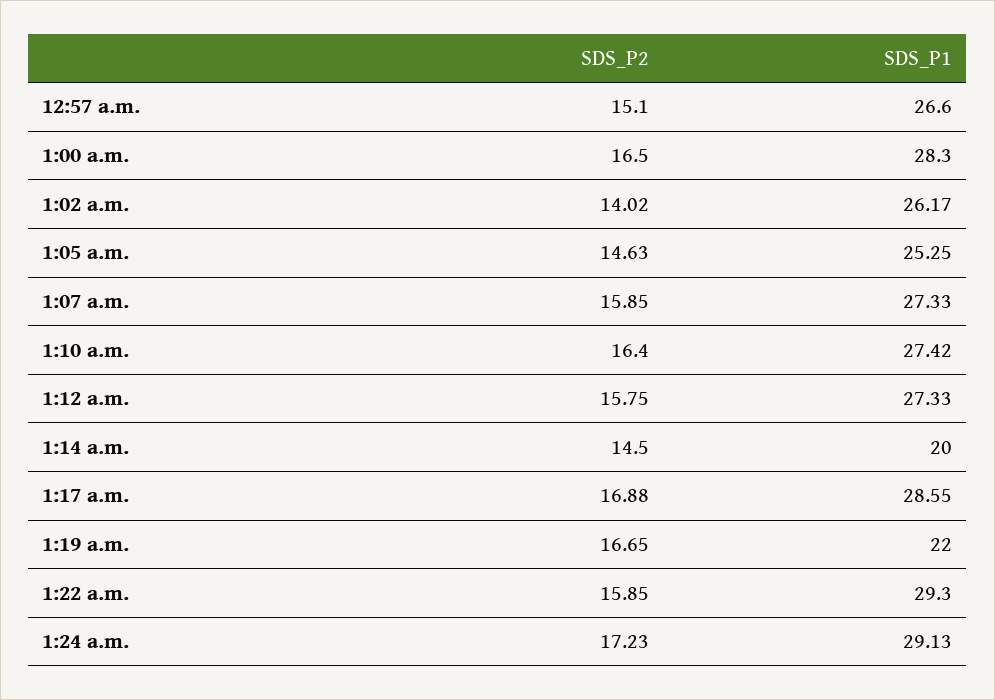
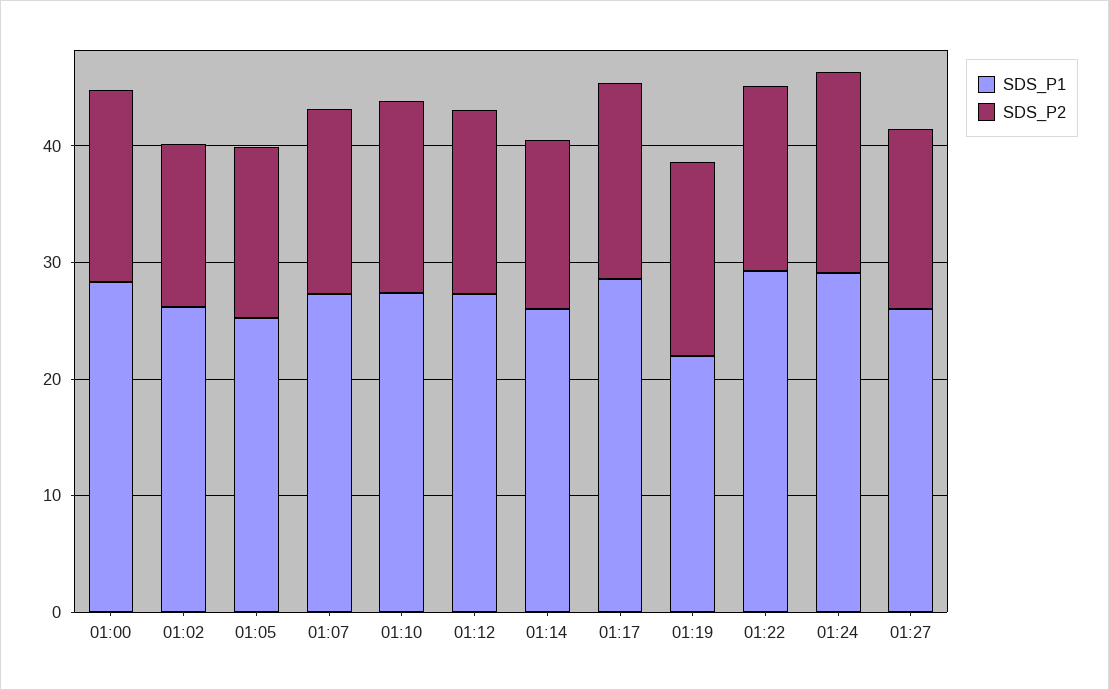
SDS_P2, 12:57 a.m.: 15.1 -> none
SDS_P1, 12:57 a.m.: 26.6 -> none
SDS_P1, 1:14 a.m.: 20 -> 26
SDS_P1, 01:27: none -> 26
SDS_P2, 01:27: none -> 16

